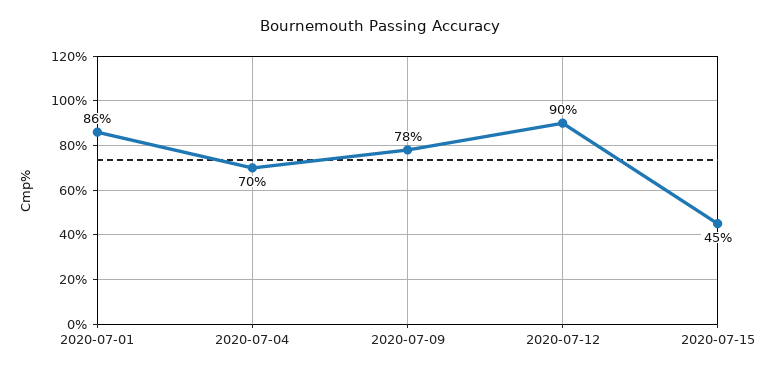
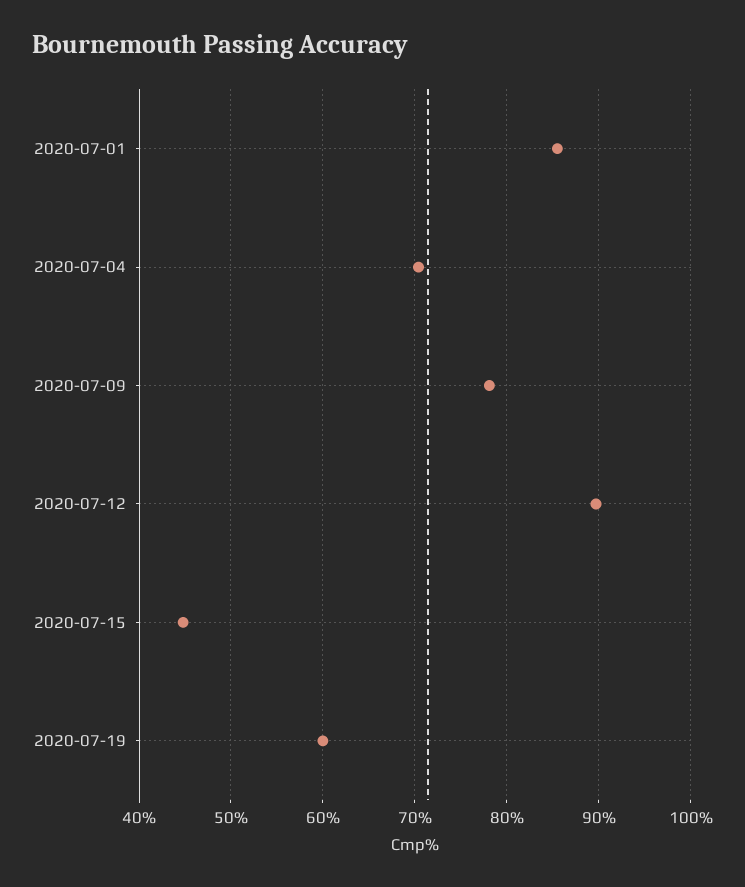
2020-07-19: none -> 60

